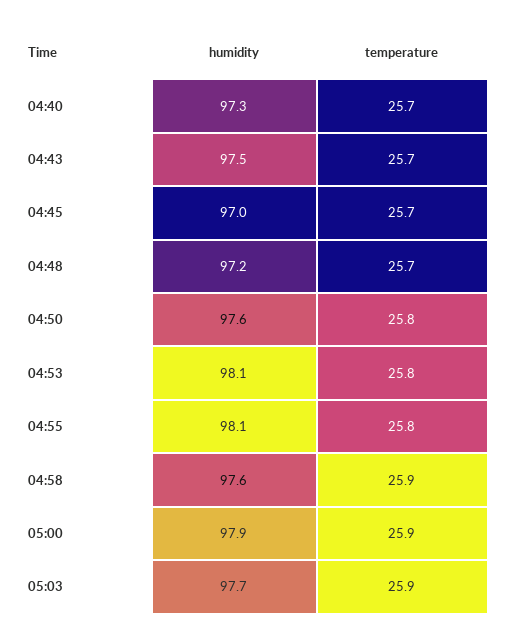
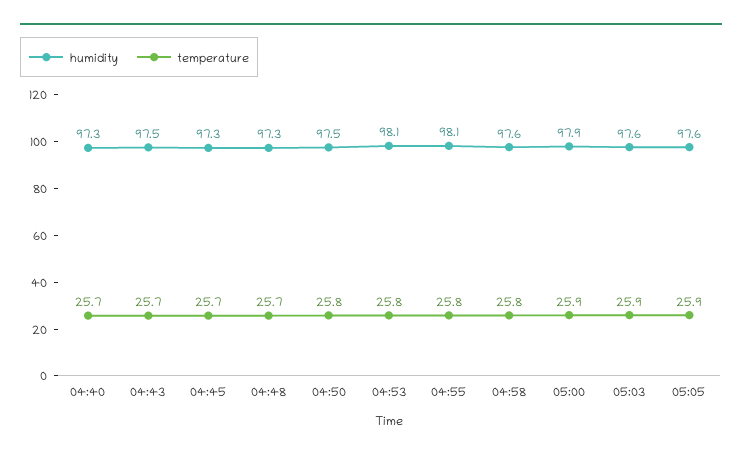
humidity, 04:45: 97 -> 97.3
humidity, 04:48: 97.2 -> 97.3
humidity, 04:50: 97.6 -> 97.5
temperature, 04:58: 25.9 -> 25.8
humidity, 05:03: 97.7 -> 97.6
humidity, 05:05: none -> 97.6
temperature, 05:05: none -> 25.9

